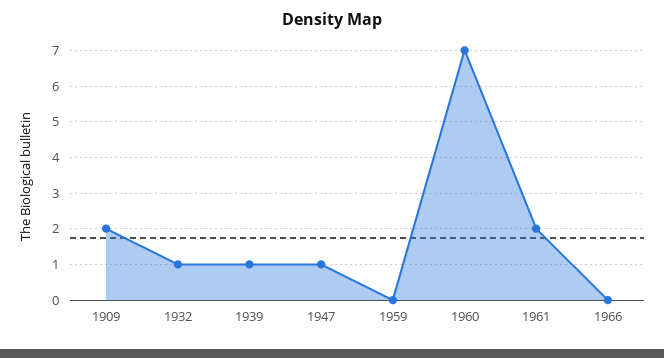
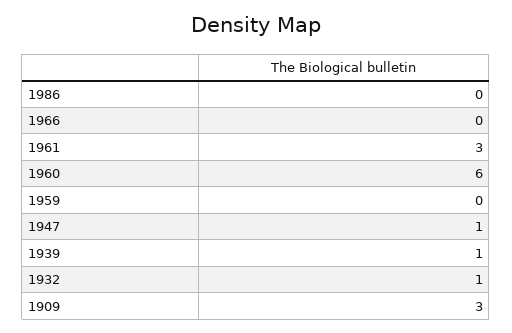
1909: 2 -> 3
1960: 7 -> 6
1961: 2 -> 3
1986: none -> 0

